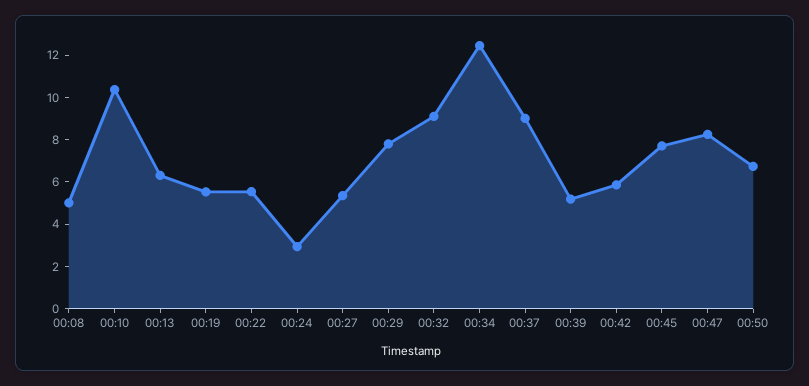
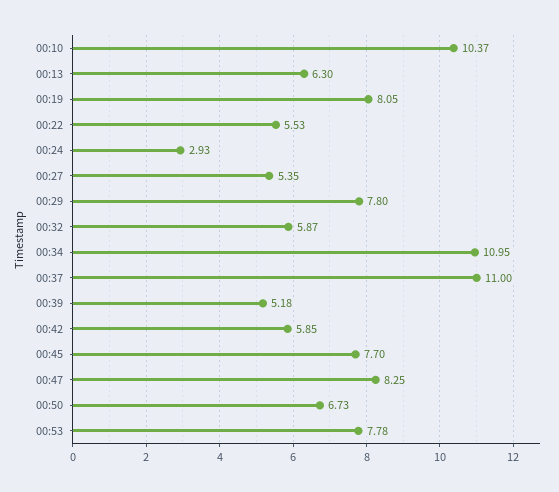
00:08: 5 -> none
00:19: 5.5 -> 8.05
00:32: 9 -> 5.87
00:34: 12.5 -> 10.95
00:37: 9 -> 11
00:53: none -> 7.78

